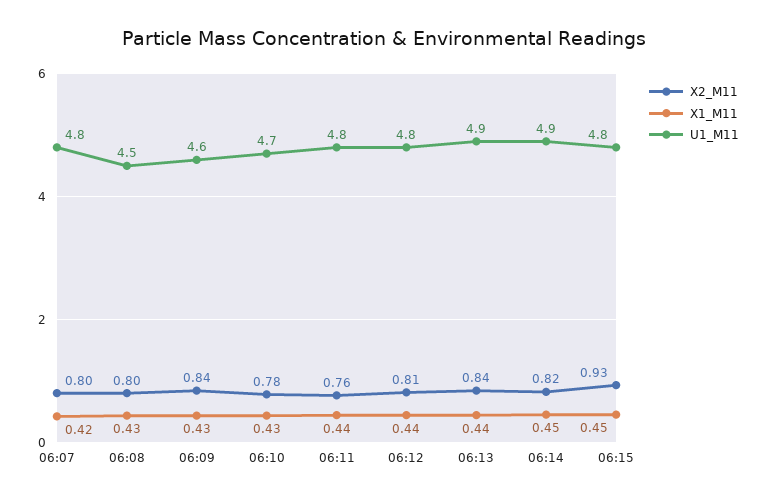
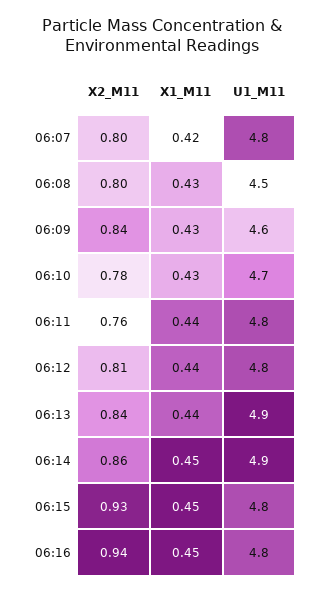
X2_M11, 06:14: 0.82 -> 0.86
X2_M11, 06:16: none -> 0.94
X1_M11, 06:16: none -> 0.45
U1_M11, 06:16: none -> 4.8

